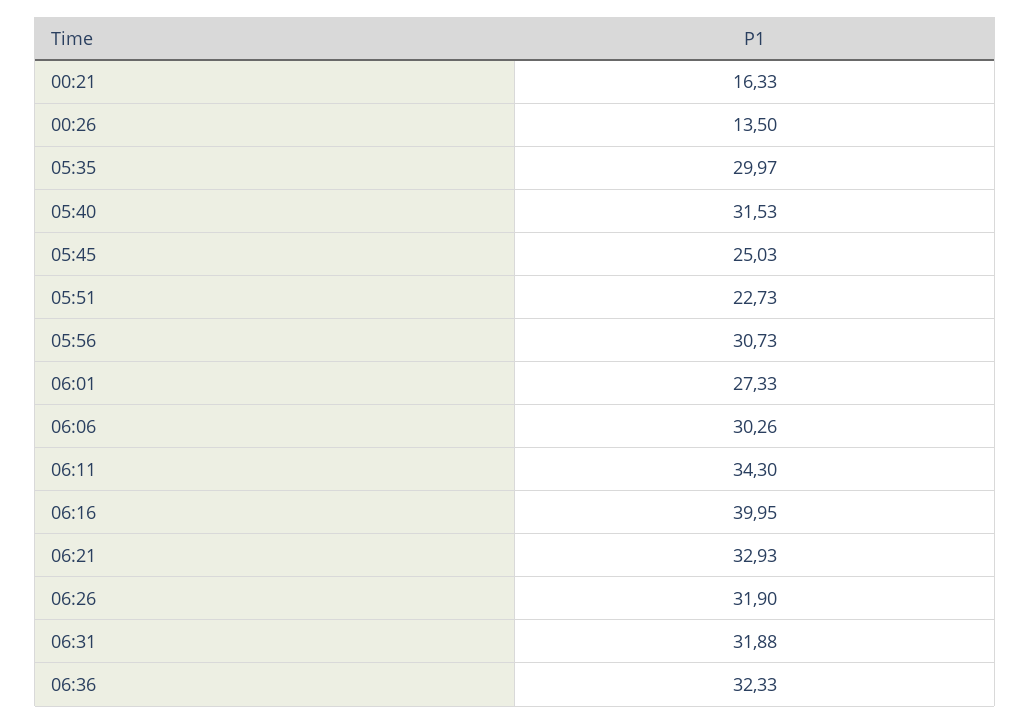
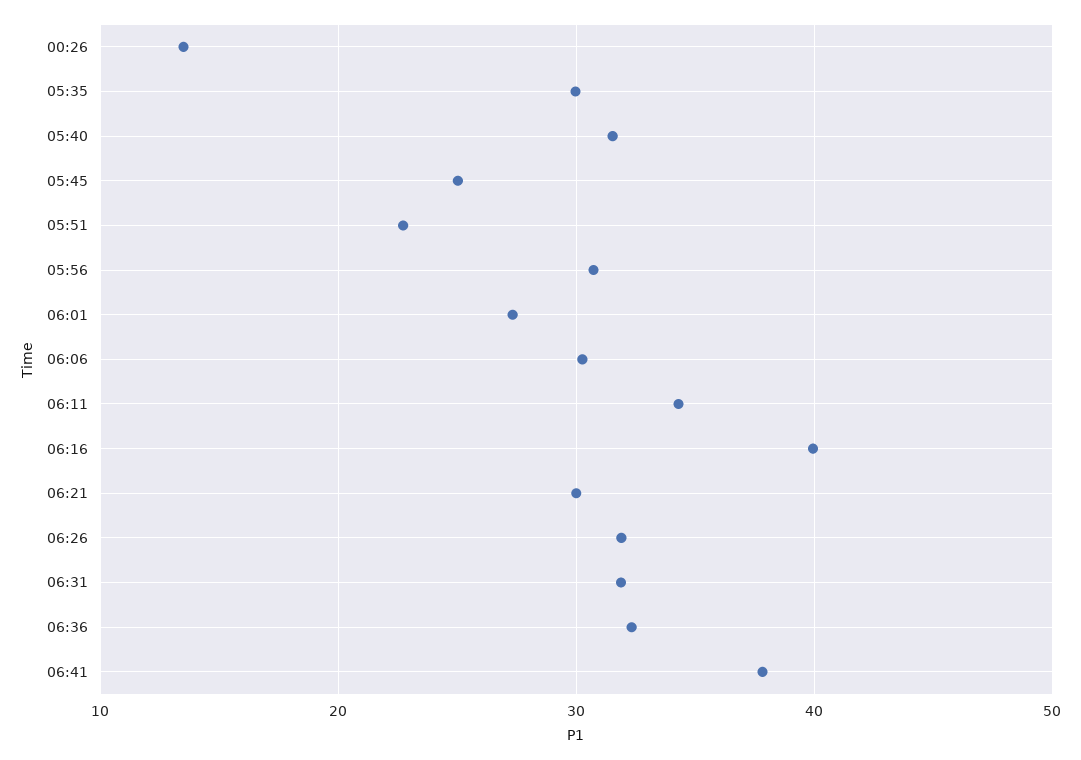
00:21: 16.33 -> none
06:21: 32.93 -> 30
06:41: none -> 38

